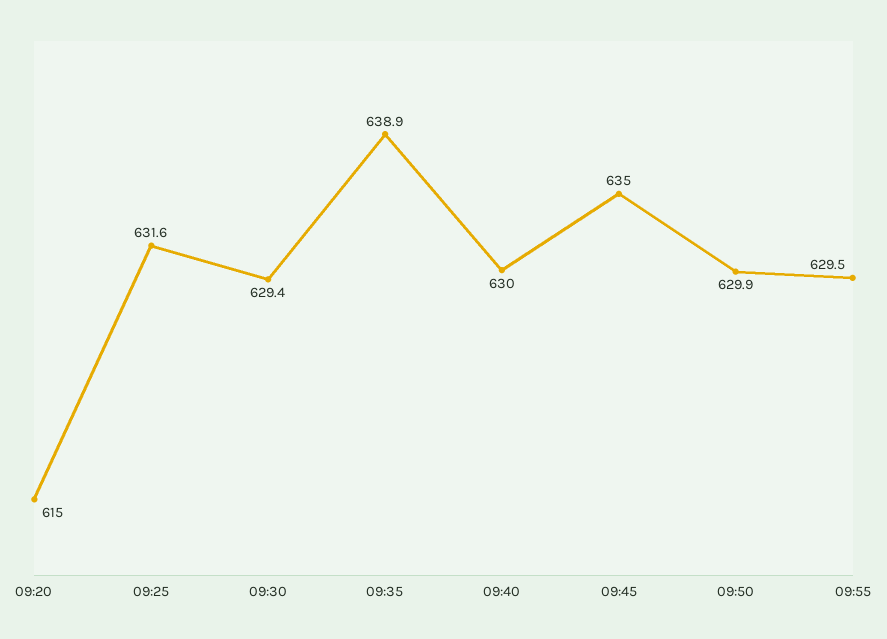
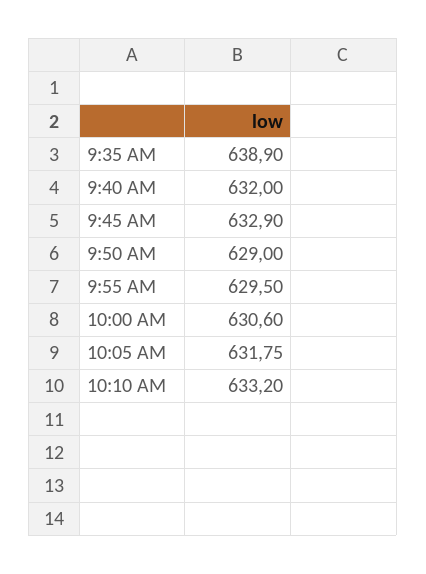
09:20: 615 -> none
09:25: 631.6 -> none
09:30: 629.4 -> none
09:40: 630 -> 632
09:45: 635 -> 632.9
09:50: 629.9 -> 629
10:00 AM: none -> 630.6
10:05 AM: none -> 631.75
10:10 AM: none -> 633.2

